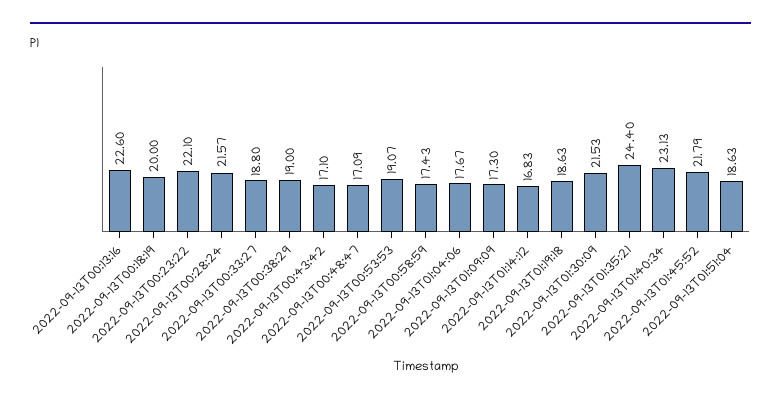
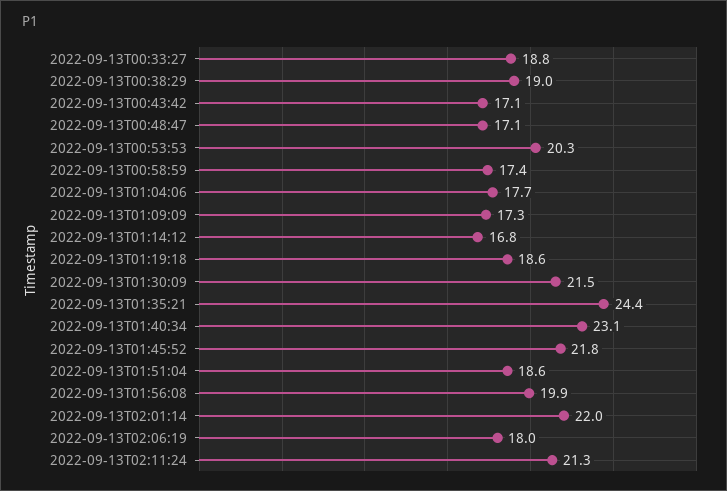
2022-09-13T00:13:16: 22.6 -> none
2022-09-13T00:18:19: 20 -> none
2022-09-13T00:23:22: 22.1 -> none
2022-09-13T00:28:24: 21.57 -> none
2022-09-13T00:53:53: 19.07 -> 20.3
2022-09-13T01:56:08: none -> 19.9
2022-09-13T02:01:14: none -> 22
2022-09-13T02:06:19: none -> 18
2022-09-13T02:11:24: none -> 21.3

